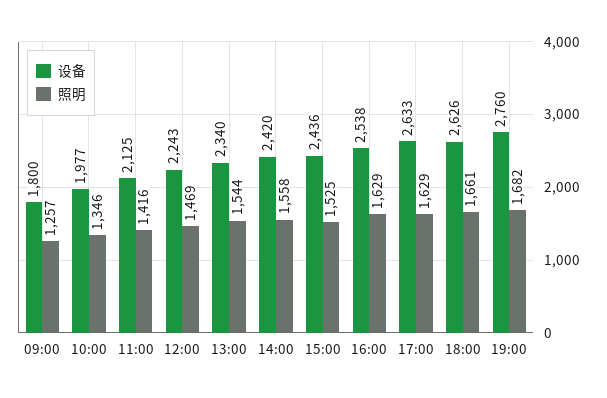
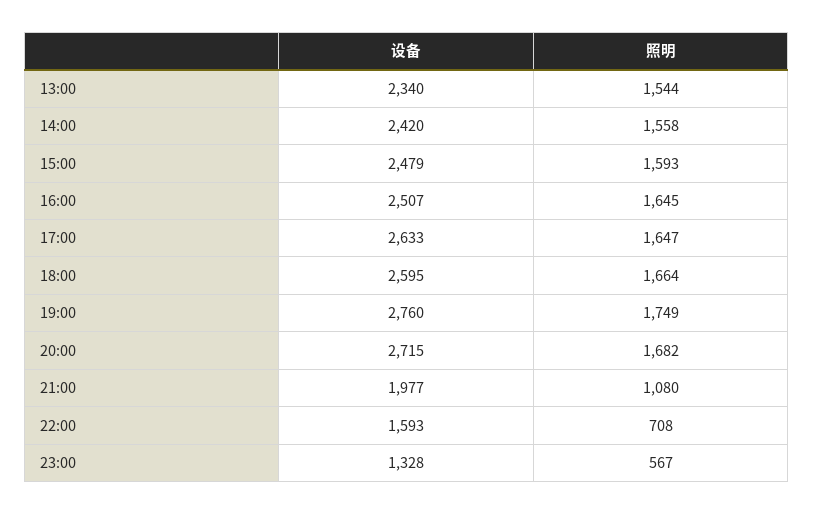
设备, 09:00: 1800 -> none
照明, 09:00: 1257 -> none
设备, 10:00: 1977 -> none
照明, 10:00: 1346 -> none
设备, 11:00: 2125 -> none
照明, 11:00: 1416 -> none
设备, 12:00: 2243 -> none
照明, 12:00: 1469 -> none
设备, 15:00: 2436 -> 2479
照明, 15:00: 1525 -> 1593
设备, 16:00: 2538 -> 2507
照明, 16:00: 1629 -> 1645
照明, 17:00: 1629 -> 1647
设备, 18:00: 2626 -> 2595
照明, 18:00: 1661 -> 1664
照明, 19:00: 1682 -> 1749
设备, 20:00: none -> 2715
照明, 20:00: none -> 1682
设备, 21:00: none -> 1977
照明, 21:00: none -> 1080
设备, 22:00: none -> 1593
照明, 22:00: none -> 708
设备, 23:00: none -> 1328
照明, 23:00: none -> 567

